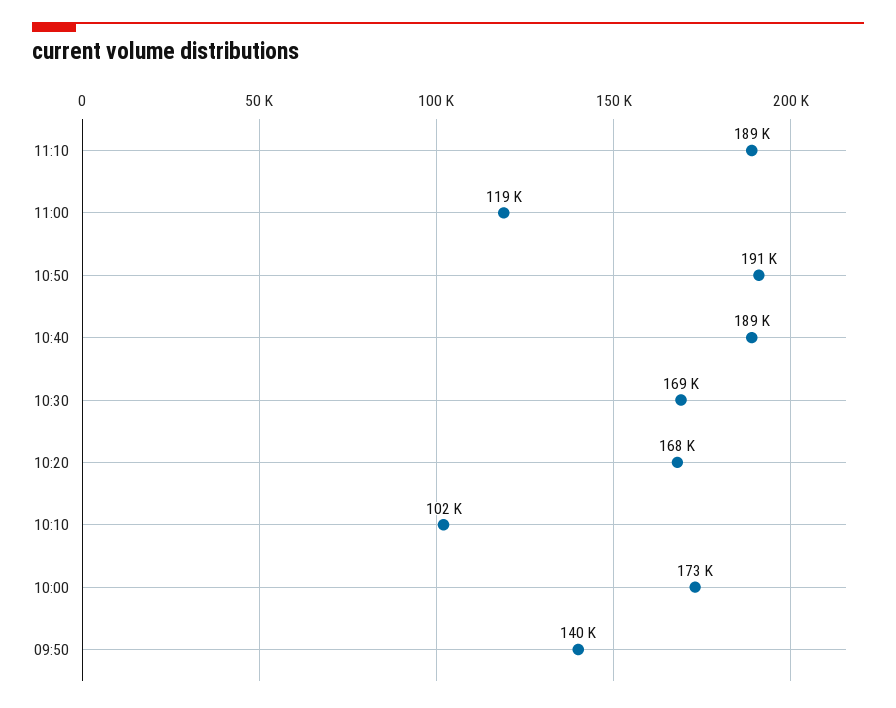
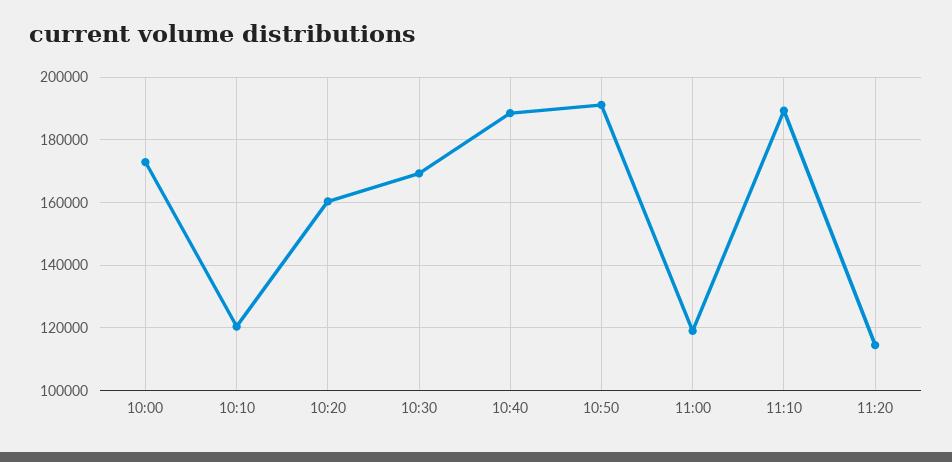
10:20: 168000 -> 160000
10:10: 102000 -> 120000
09:50: 140000 -> none
11:20: none -> 114000

